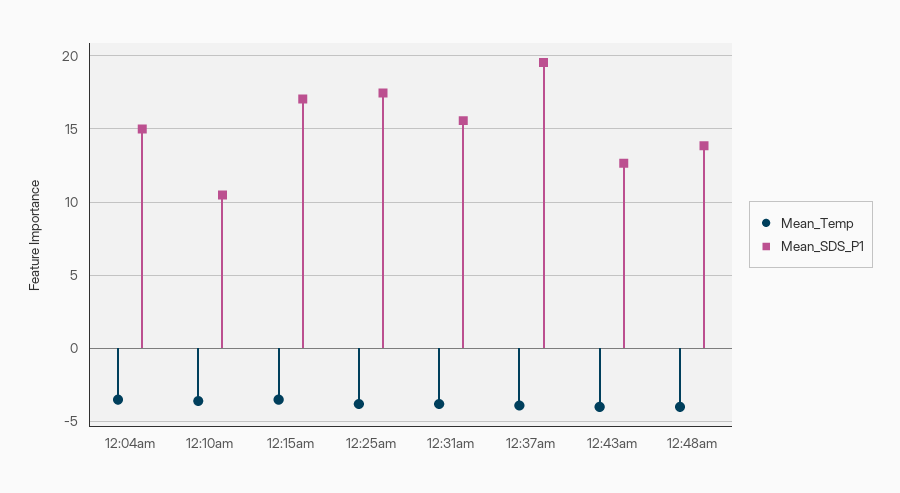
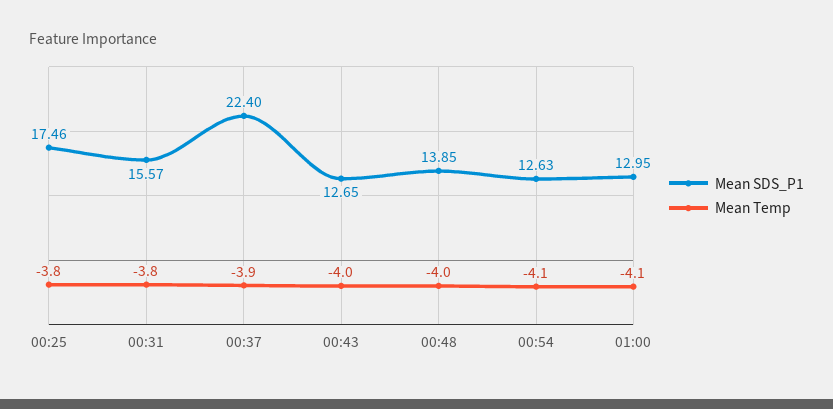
Mean_Temp, 12:04am: -3.5 -> none
Mean_SDS_P1, 12:04am: 15 -> none
Mean_Temp, 12:10am: -3.5 -> none
Mean_SDS_P1, 12:10am: 10.5 -> none
Mean_Temp, 12:15am: -3.5 -> none
Mean_SDS_P1, 12:15am: 17 -> none
Mean_SDS_P1, 12:37am: 19.5 -> 22.4
Mean_SDS_P1, 00:54: none -> 12.63
Mean_Temp, 00:54: none -> -4.1
Mean_SDS_P1, 01:00: none -> 12.95
Mean_Temp, 01:00: none -> -4.1

